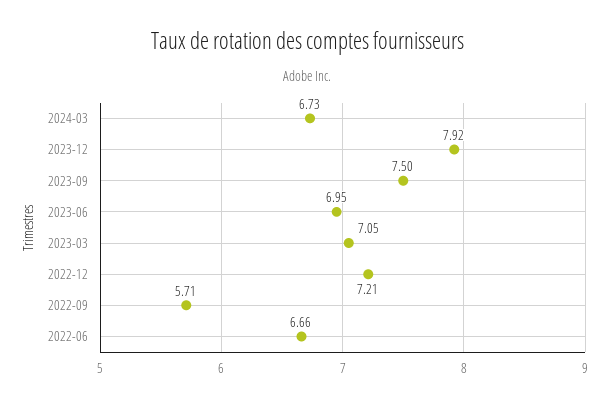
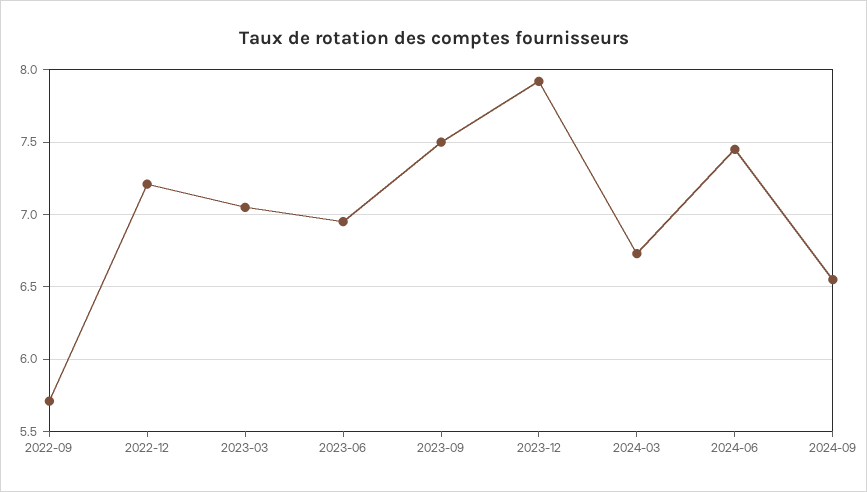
2022-06: 6.66 -> none
2024-06: none -> 7.45
2024-09: none -> 6.55

